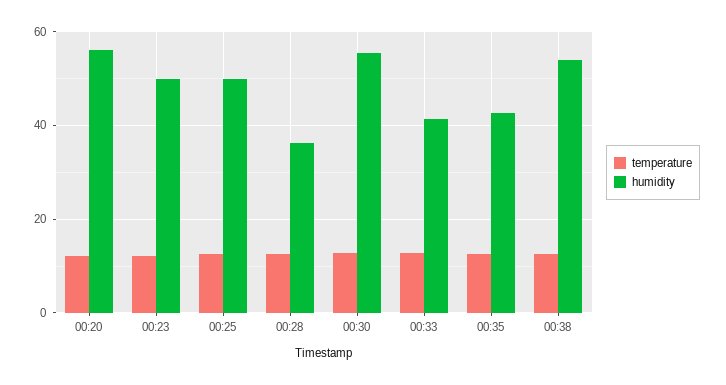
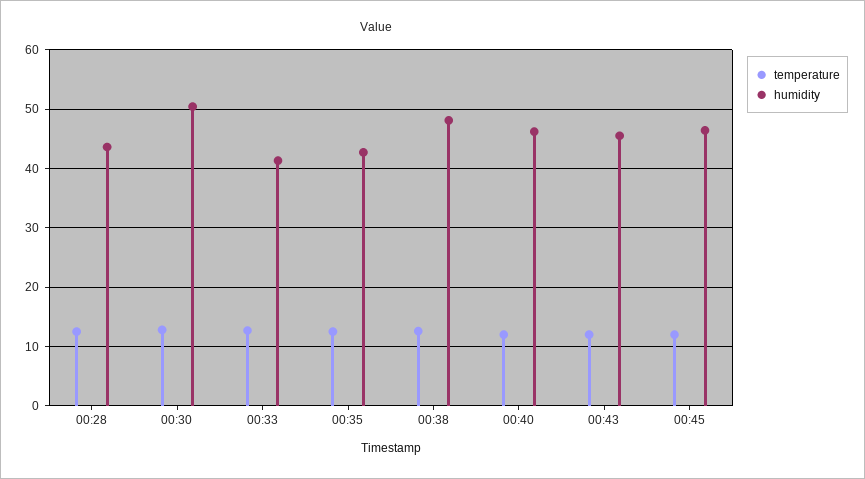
temperature, 00:20: 12 -> none
humidity, 00:20: 56 -> none
temperature, 00:23: 12 -> none
humidity, 00:23: 50 -> none
temperature, 00:25: 12 -> none
humidity, 00:25: 50 -> none
humidity, 00:28: 36 -> 44
humidity, 00:30: 56 -> 50
humidity, 00:38: 54 -> 48
temperature, 00:40: none -> 12
humidity, 00:40: none -> 46
temperature, 00:43: none -> 12
humidity, 00:43: none -> 46
temperature, 00:45: none -> 12
humidity, 00:45: none -> 46

